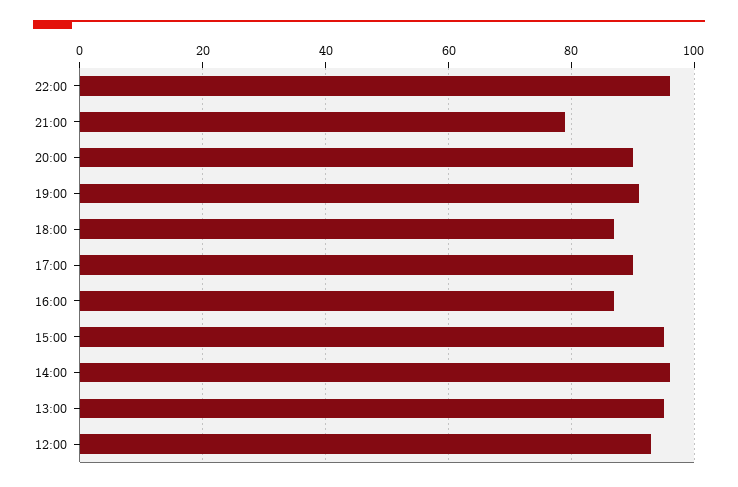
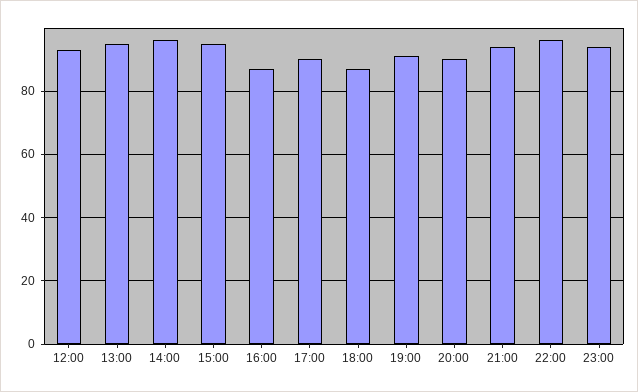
21:00: 80 -> 95
23:00: none -> 95

